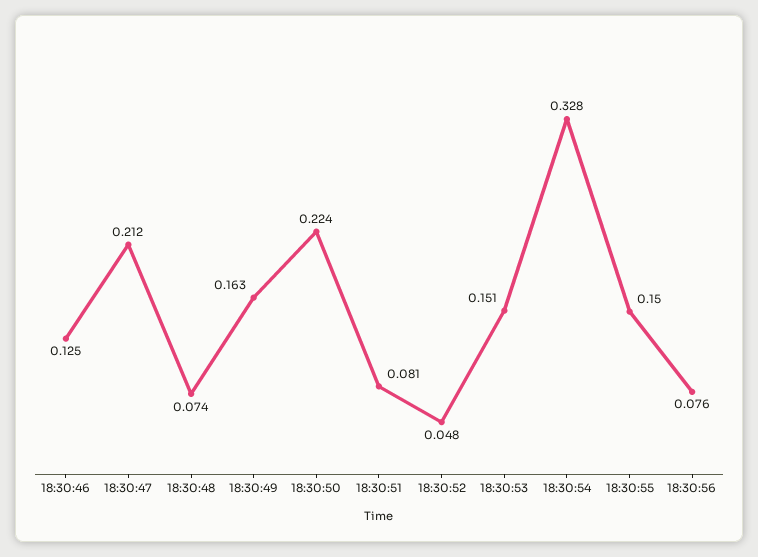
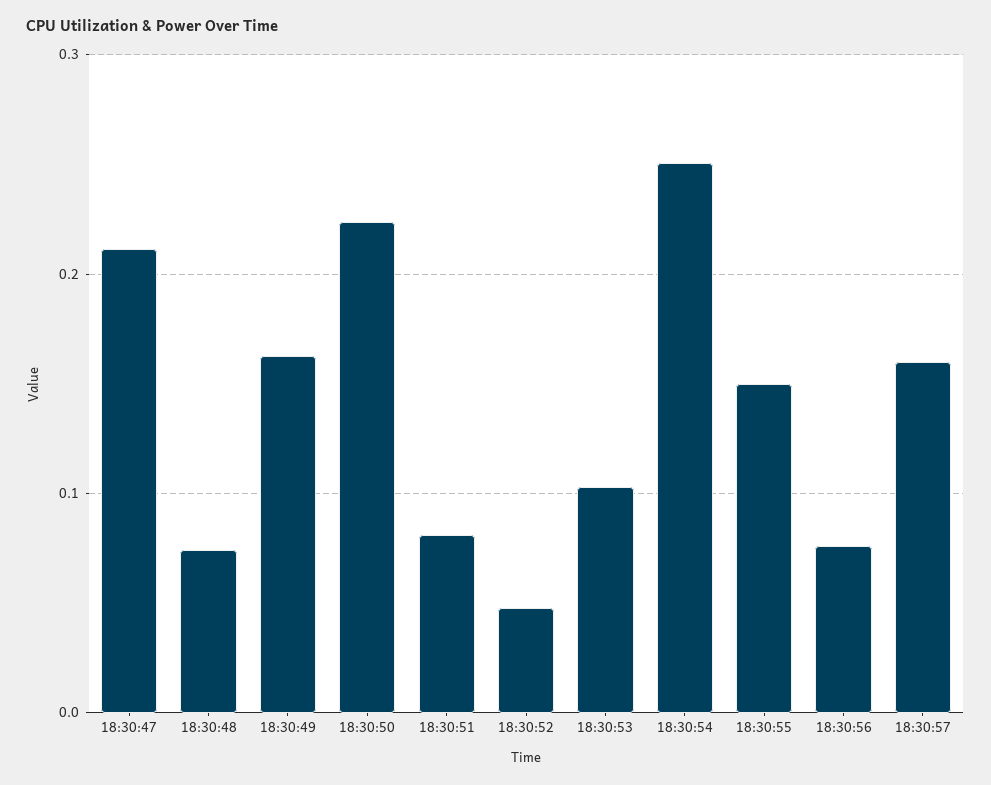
18:30:46: 0.125 -> none
18:30:53: 0.151 -> 0.1
18:30:54: 0.328 -> 0.25
18:30:57: none -> 0.16

